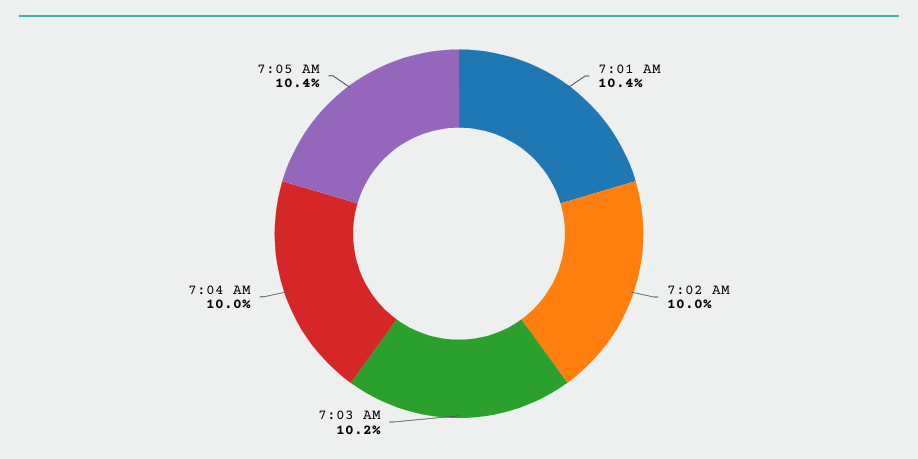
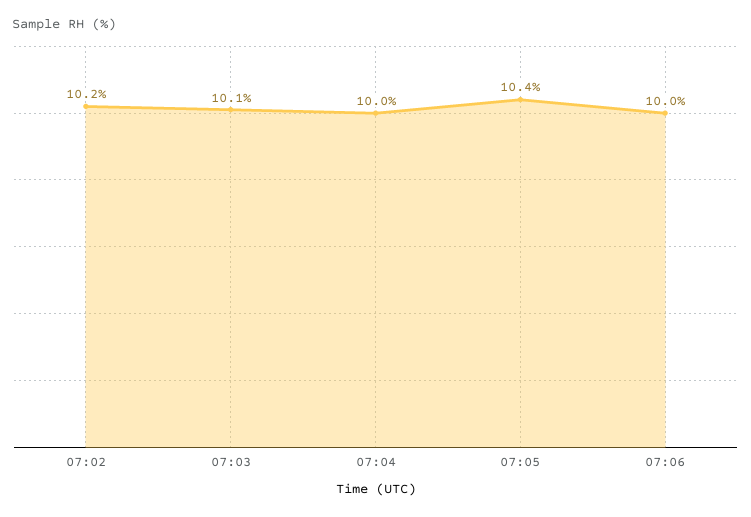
7:01 AM: 10.4 -> none
7:02 AM: 10 -> 10.2
7:03 AM: 10.2 -> 10.1
07:06: none -> 10

